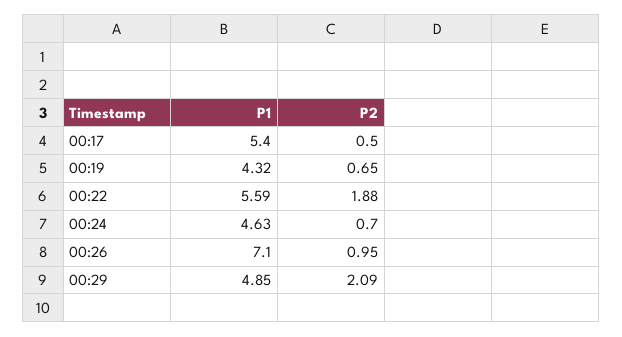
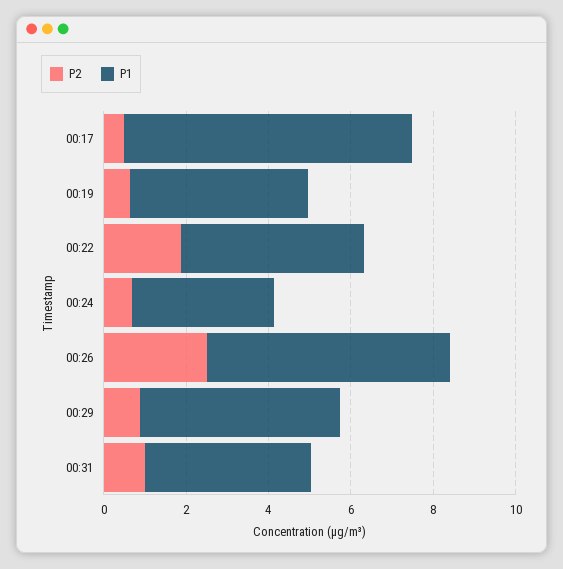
P1, 00:17: 5.4 -> 7
P1, 00:22: 5.59 -> 4.5
P1, 00:24: 4.63 -> 3.5
P1, 00:26: 7.1 -> 6
P2, 00:26: 0.95 -> 2.5
P2, 00:29: 2.09 -> 1
P2, 00:31: none -> 1
P1, 00:31: none -> 4

